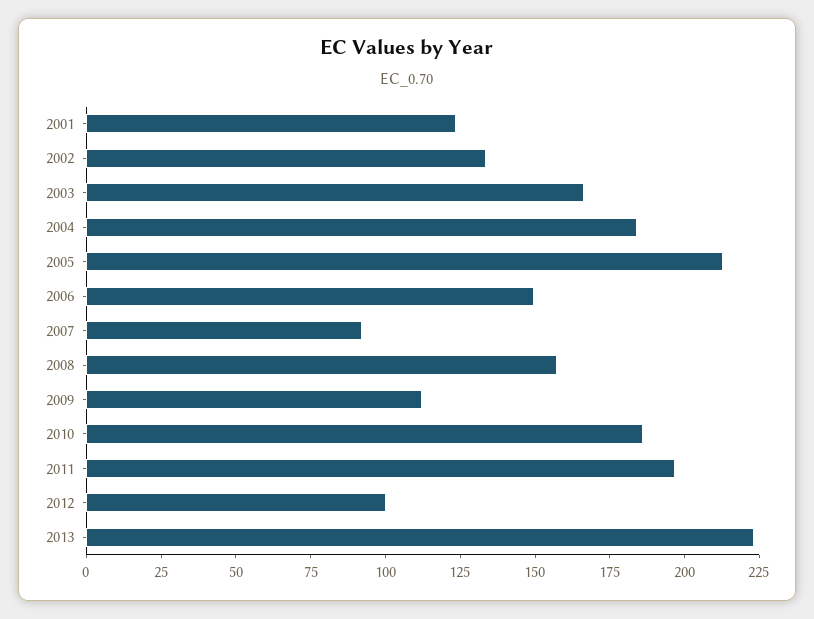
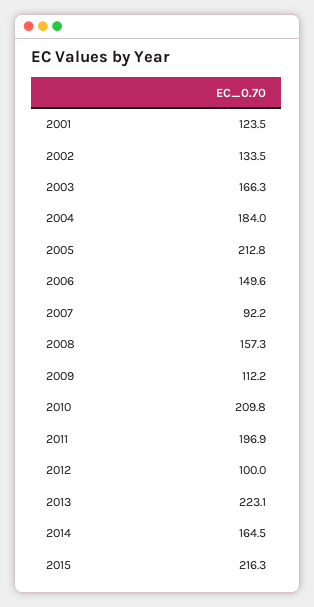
2010: 185 -> 209.8
2014: none -> 164.5
2015: none -> 216.3

